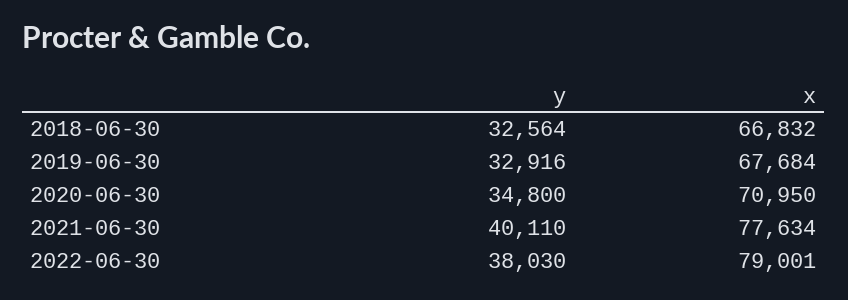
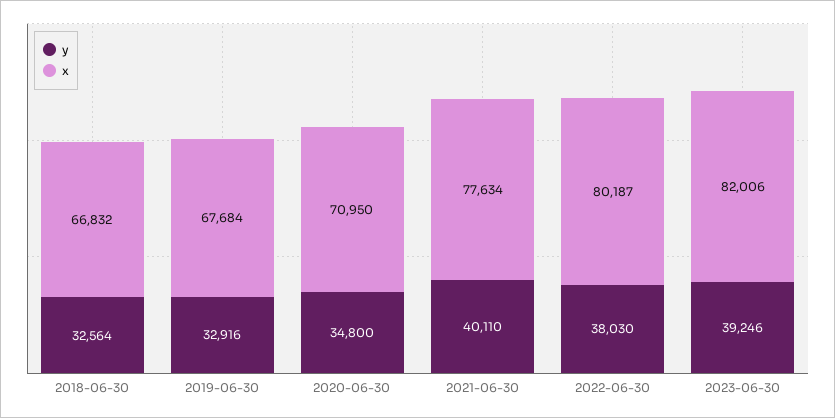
x, 2022-06-30: 79001 -> 80187
y, 2023-06-30: none -> 39246
x, 2023-06-30: none -> 82006

